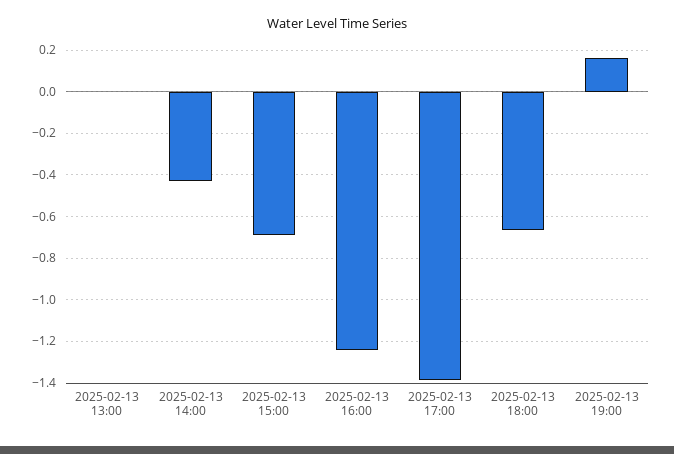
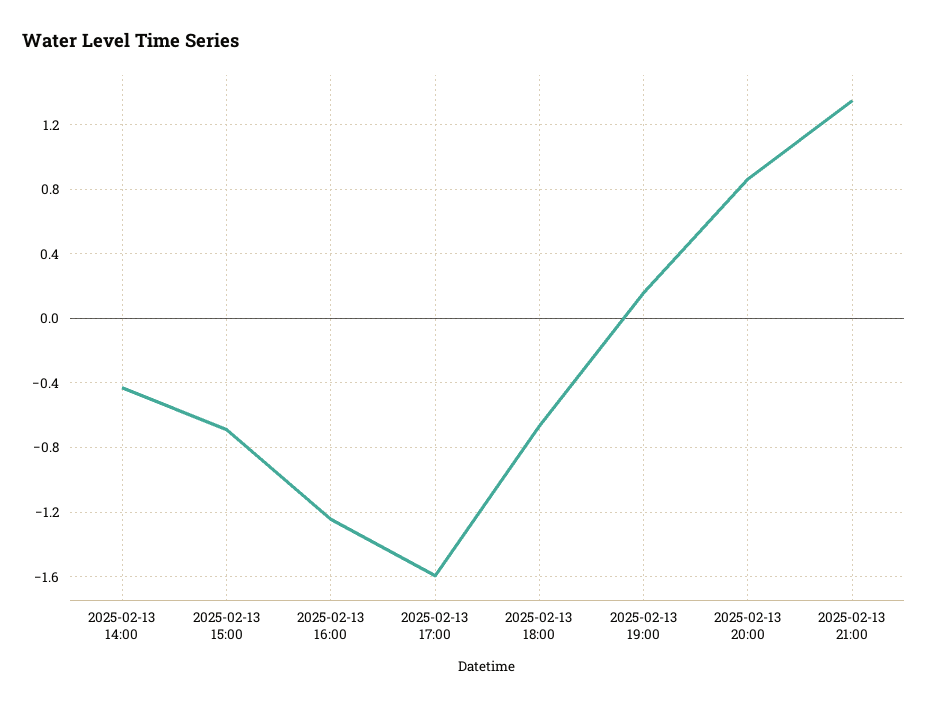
2025-02-13 13:00: 0 -> none
2025-02-13 17:00: -1.4 -> -1.6
2025-02-13 20:00: none -> 0.85
2025-02-13 21:00: none -> 1.35

